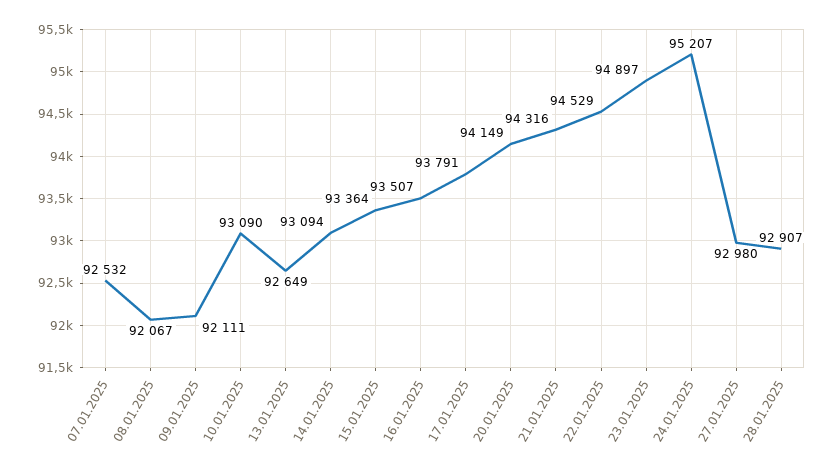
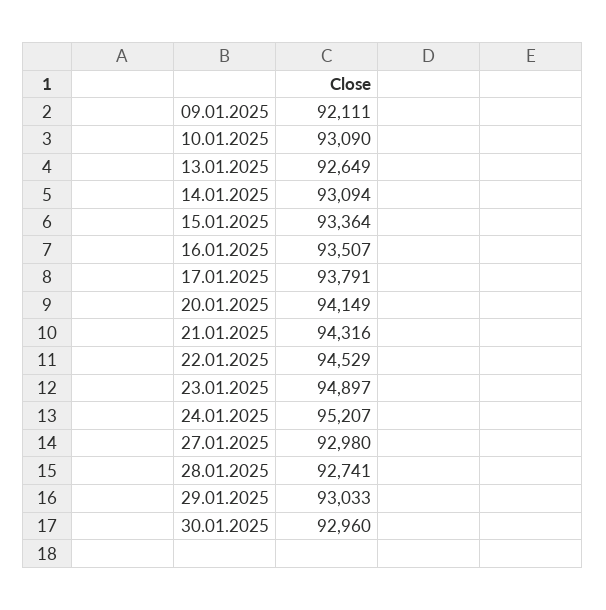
07.01.2025: 92532 -> none
08.01.2025: 92067 -> none
28.01.2025: 92907 -> 92741
29.01.2025: none -> 93033
30.01.2025: none -> 92960

